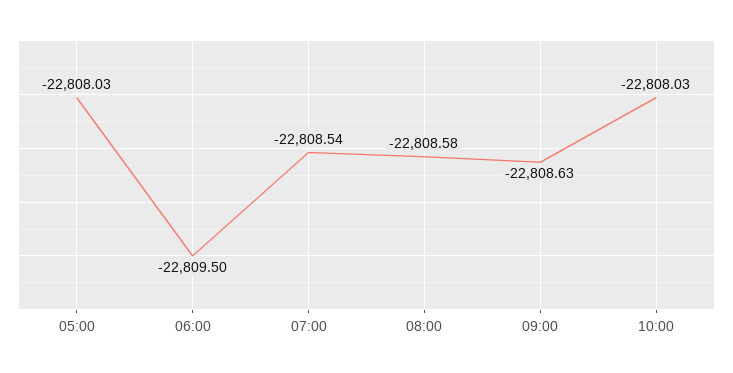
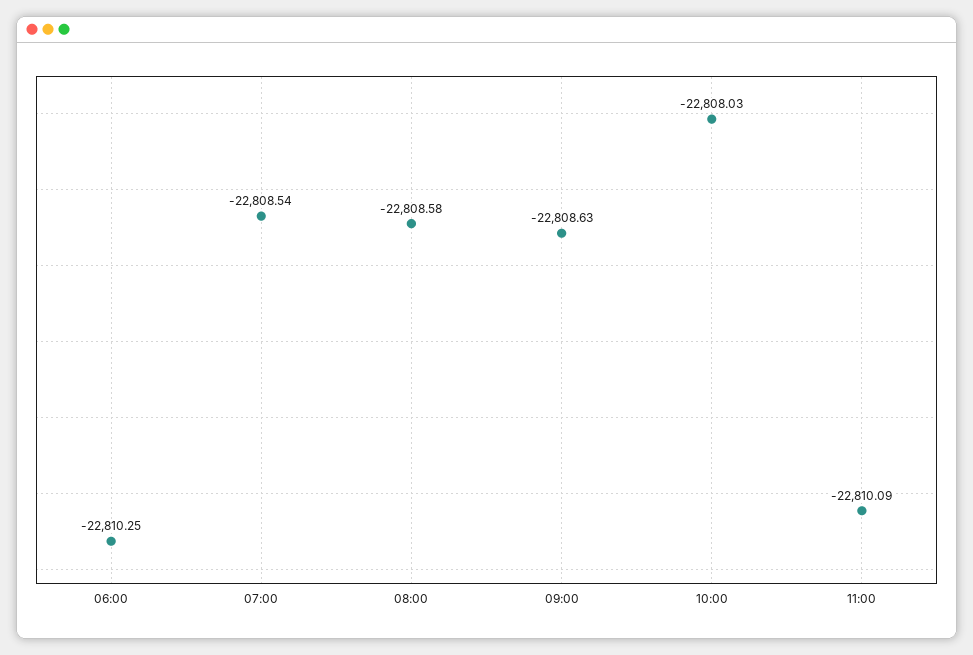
05:00: -22808.03 -> none
06:00: -22809.5 -> -22810.25
11:00: none -> -22810.09

